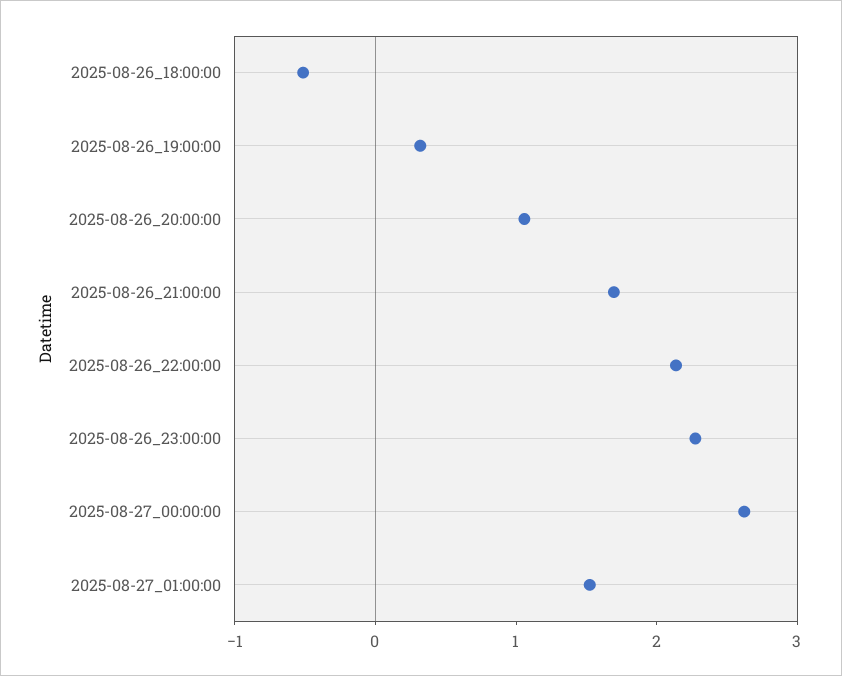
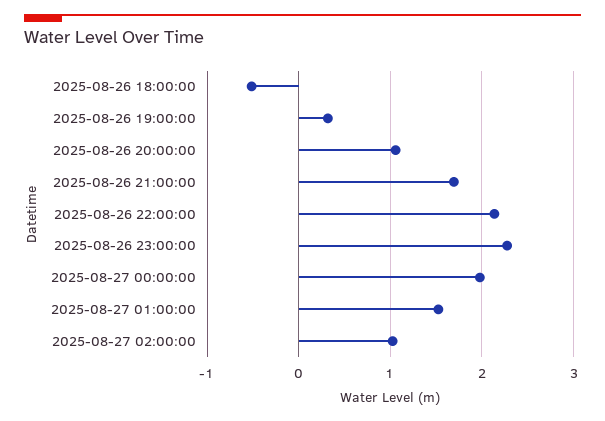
2025-08-27_00:00:00: 2.6 -> 2
2025-08-27 02:00:00: none -> 1

